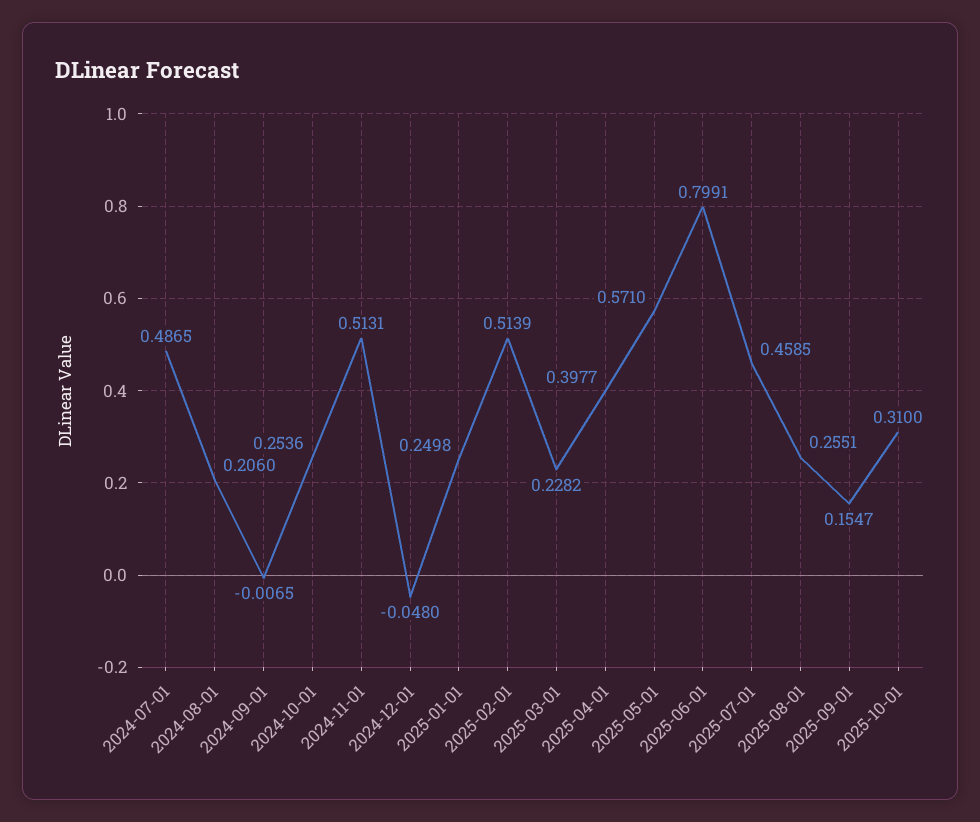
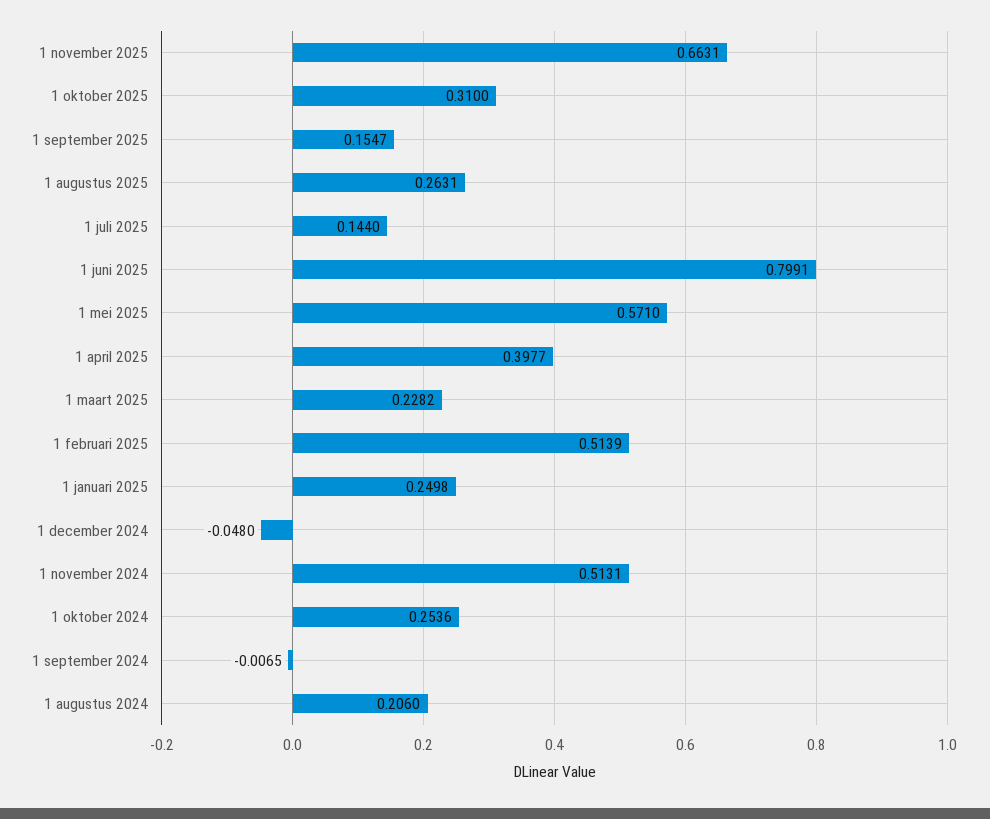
2024-07-01: 0.4865 -> none
2025-07-01: 0.4585 -> 0.144
2025-08-01: 0.2551 -> 0.2631
1 november 2025: none -> 0.6631

